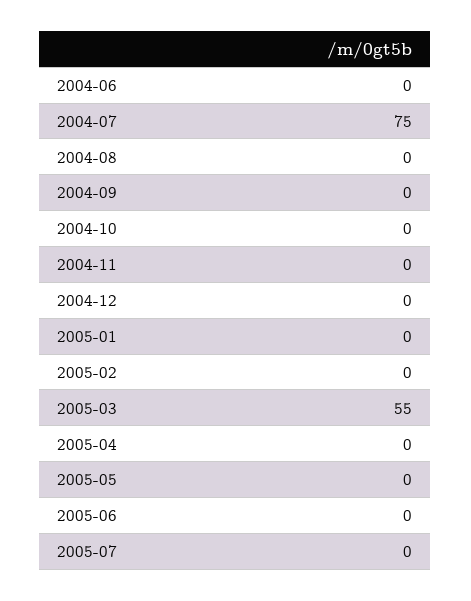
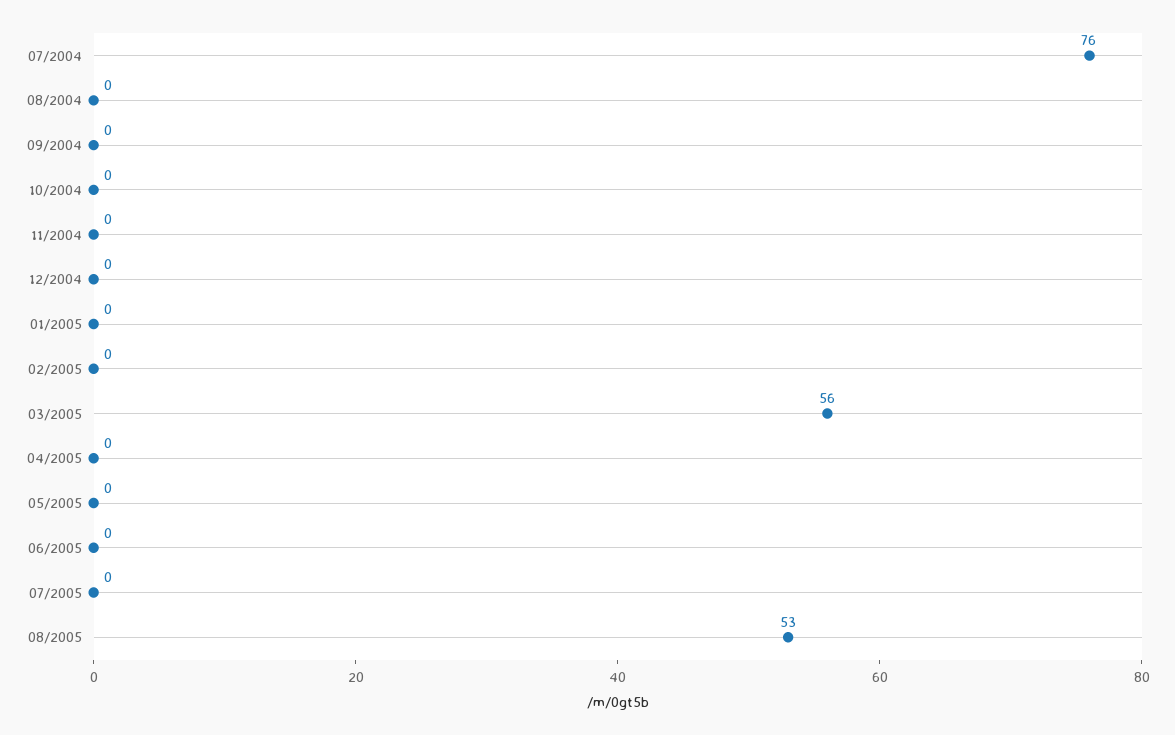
2004-06: 0 -> none
2004-07: 75 -> 76
2005-03: 55 -> 56
08/2005: none -> 53

